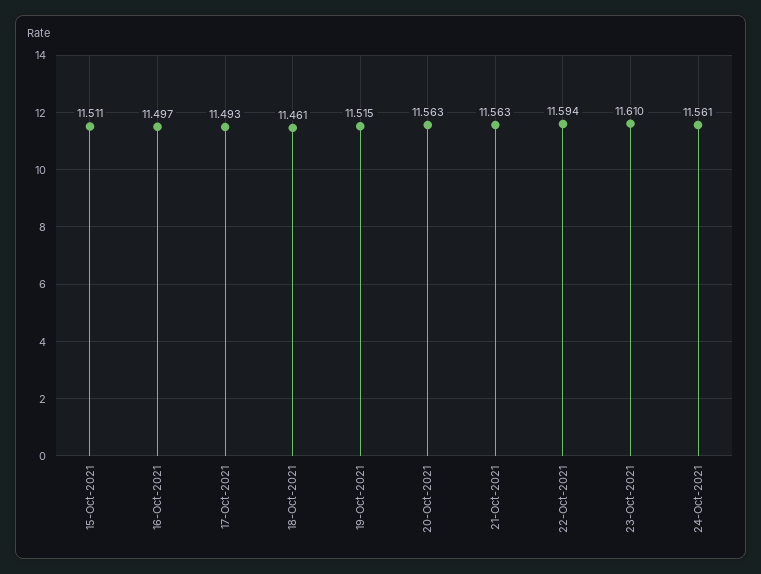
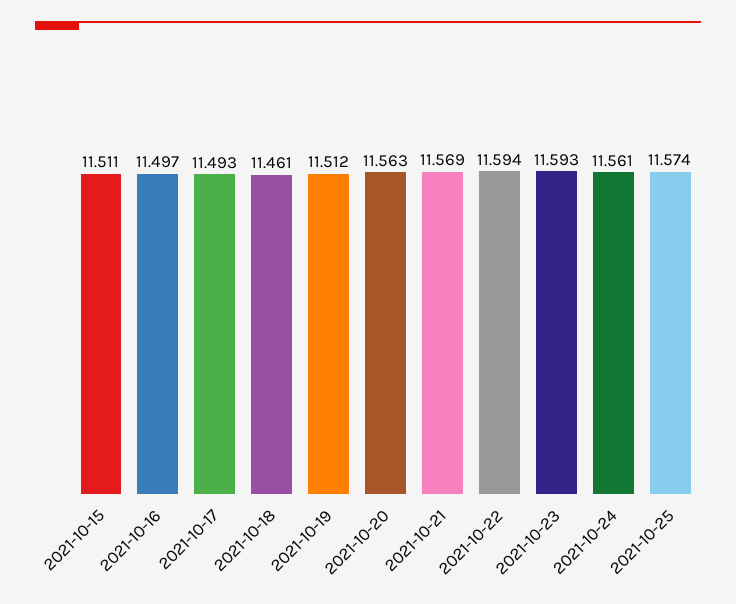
19-Oct-2021: 11.515 -> 11.512
21-Oct-2021: 11.563 -> 11.569
23-Oct-2021: 11.61 -> 11.593
2021-10-25: none -> 11.574

